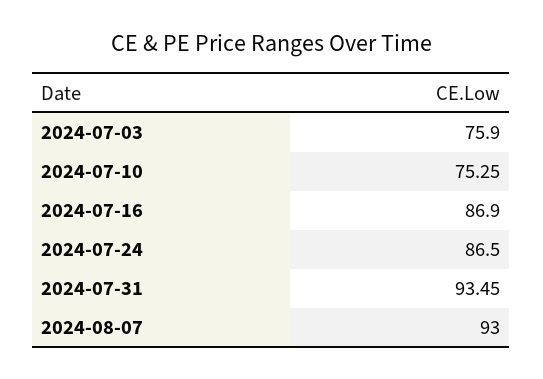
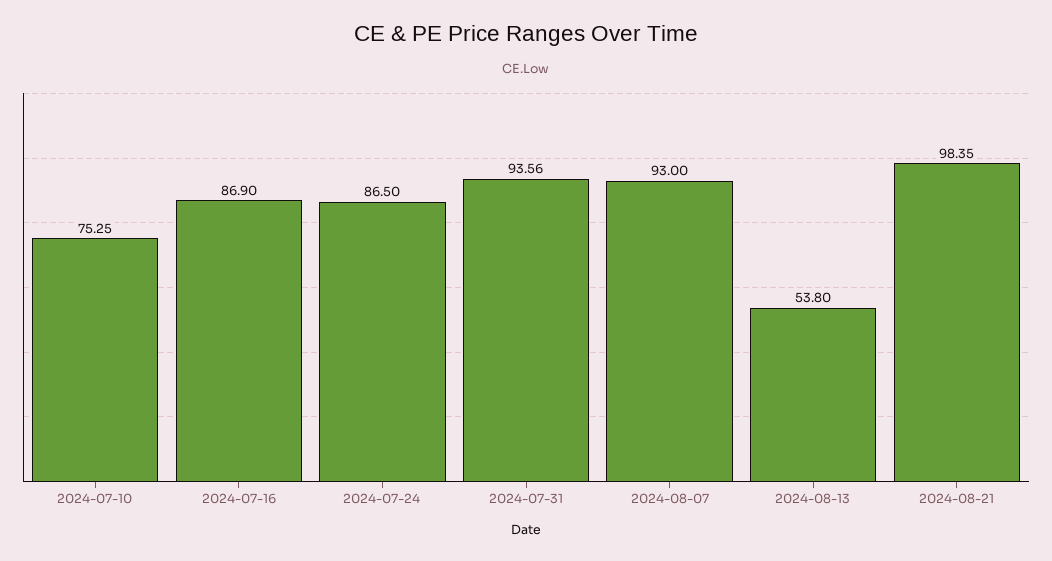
2024-07-03: 75.9 -> none
2024-07-31: 93.45 -> 93.56
2024-08-13: none -> 53.8
2024-08-21: none -> 98.35

